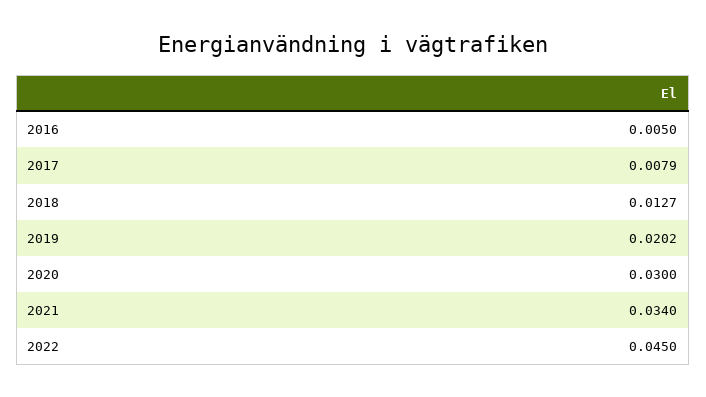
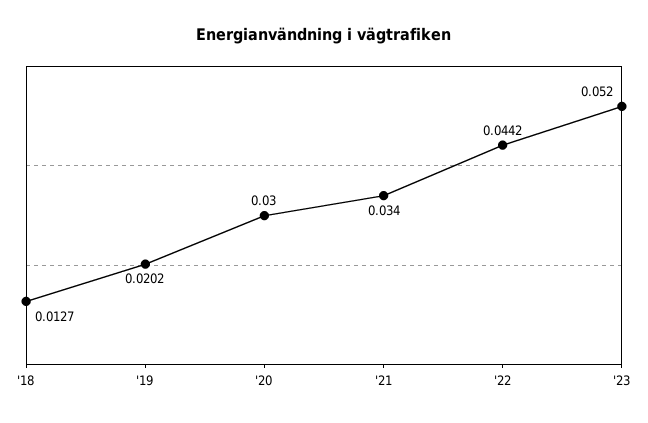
2016: 0.005 -> none
2017: 0.0079 -> none
2022: 0.045 -> 0.0442
'23: none -> 0.052

